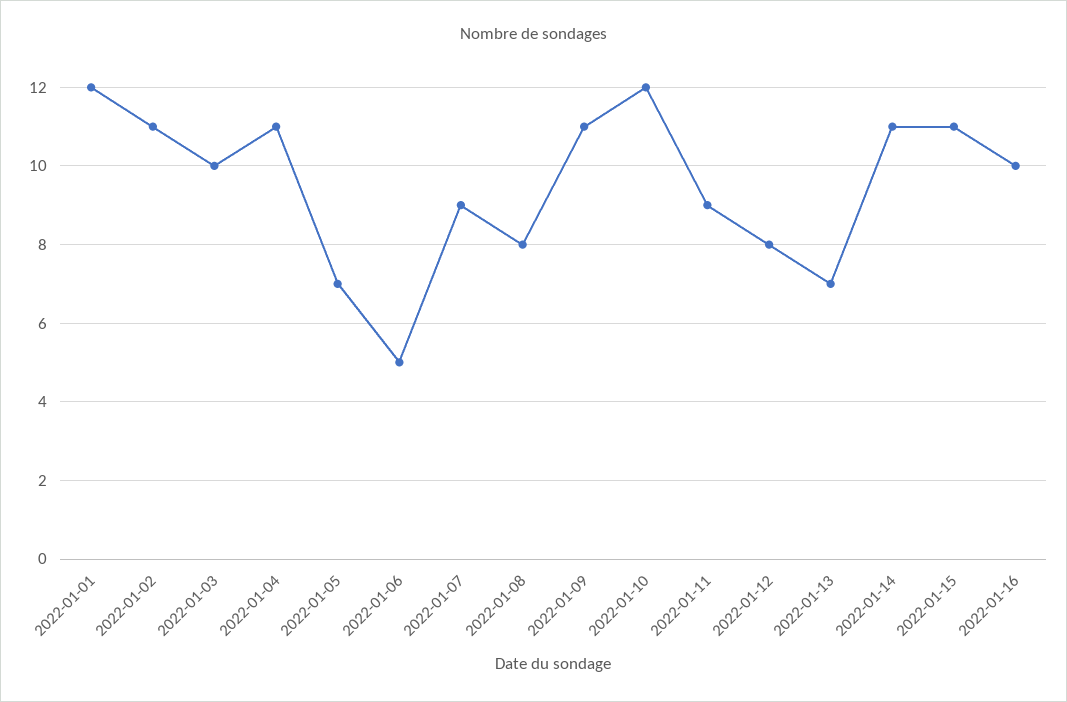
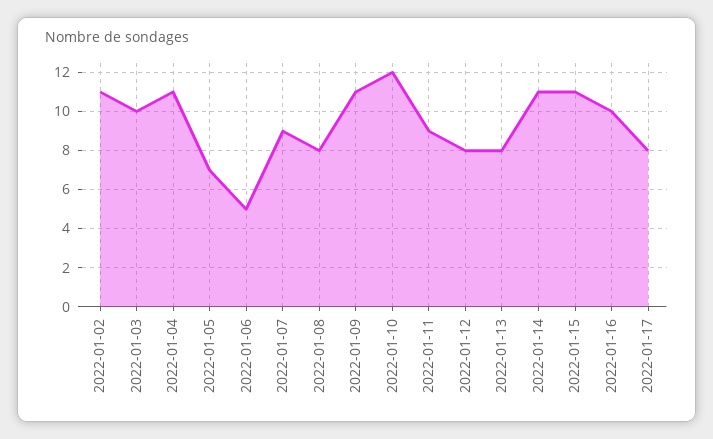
2022-01-01: 12 -> none
2022-01-13: 7 -> 8
2022-01-17: none -> 8

